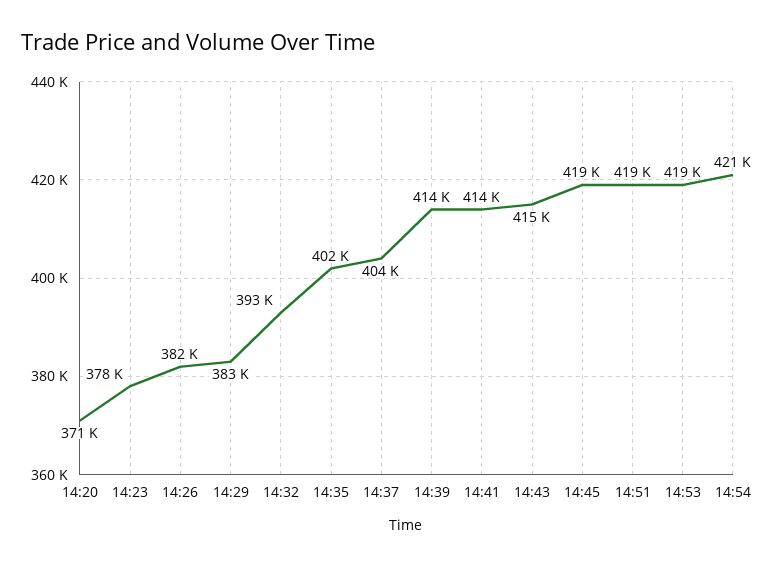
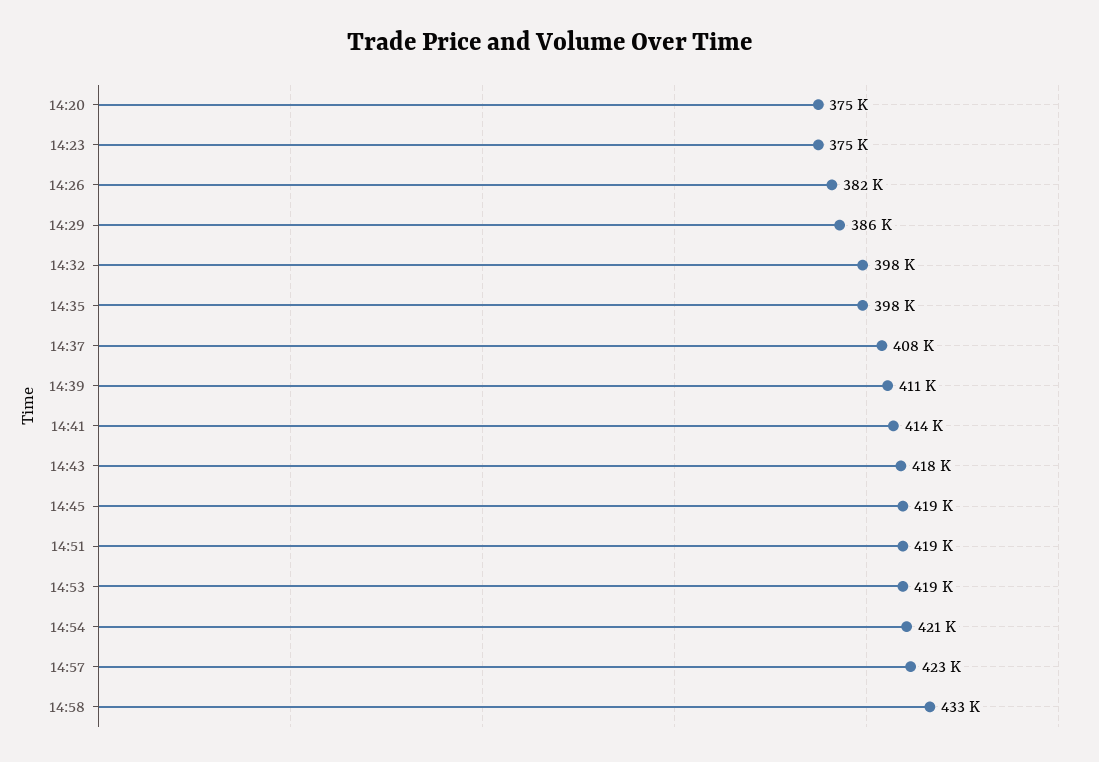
14:20: 371000 -> 375000
14:23: 378000 -> 375000
14:29: 383000 -> 386000
14:32: 393000 -> 398000
14:35: 402000 -> 398000
14:37: 404000 -> 408000
14:39: 414000 -> 411000
14:43: 415000 -> 418000
14:57: none -> 423000
14:58: none -> 433000

